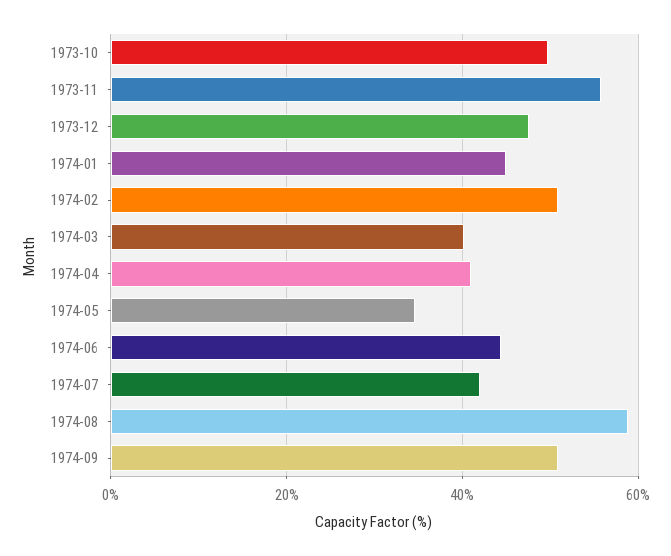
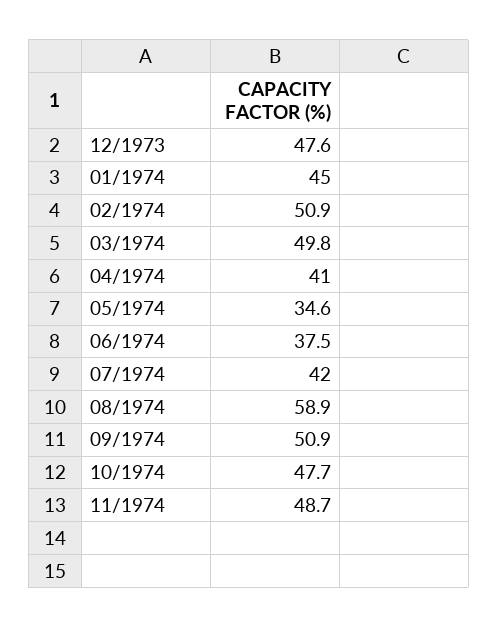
1973-10: 50 -> none
1973-11: 56 -> none
1974-03: 40 -> 49.8
1974-06: 44 -> 37.5
10/1974: none -> 47.7
11/1974: none -> 48.7

